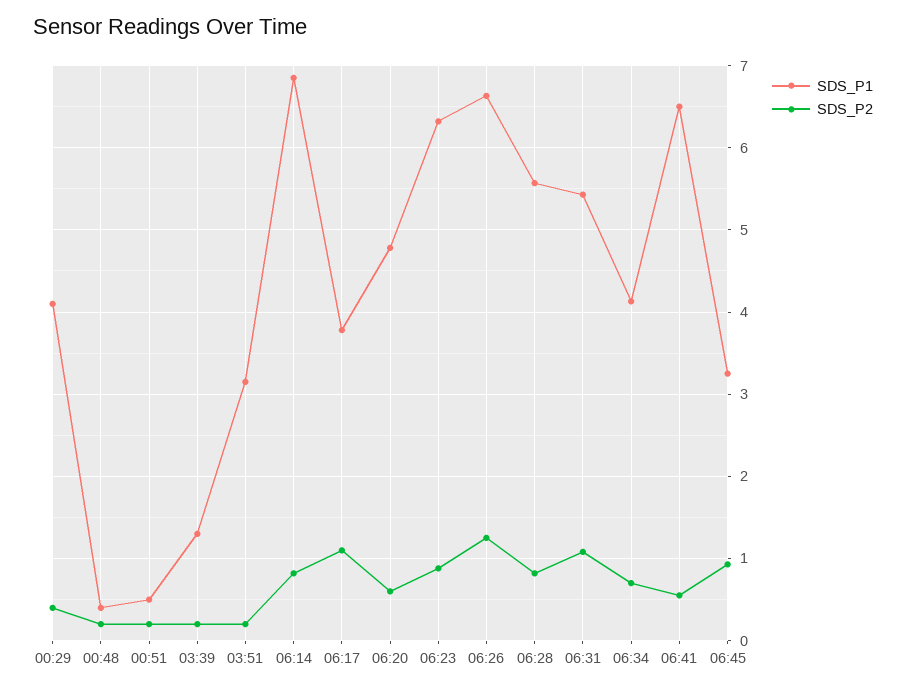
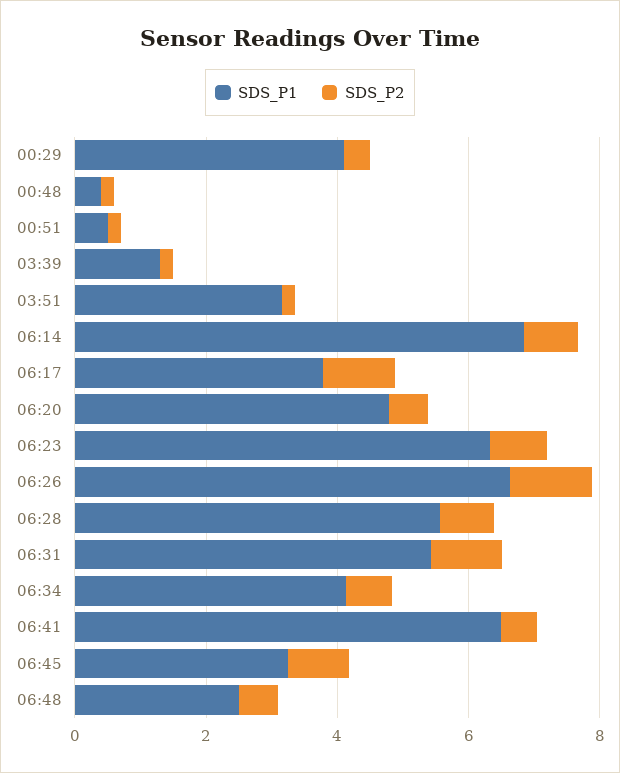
SDS_P1, 06:48: none -> 2.5
SDS_P2, 06:48: none -> 0.5

